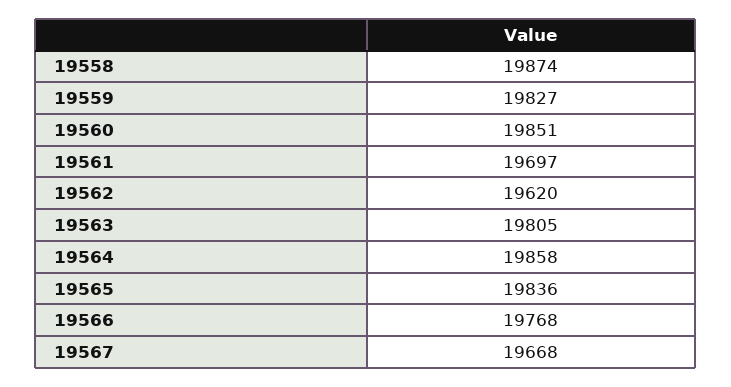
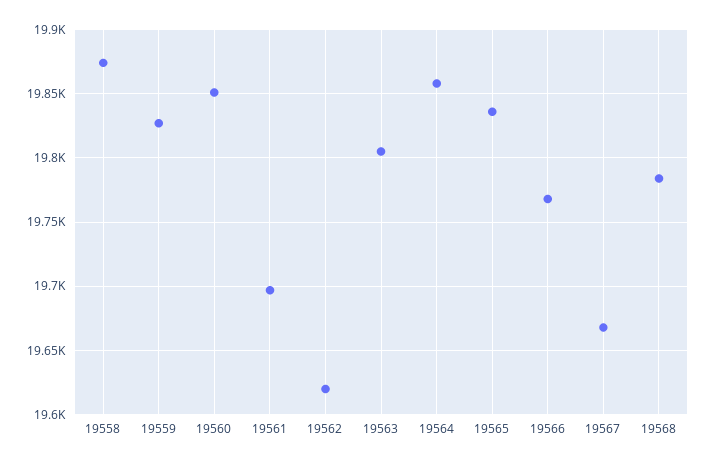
19568: none -> 19785

